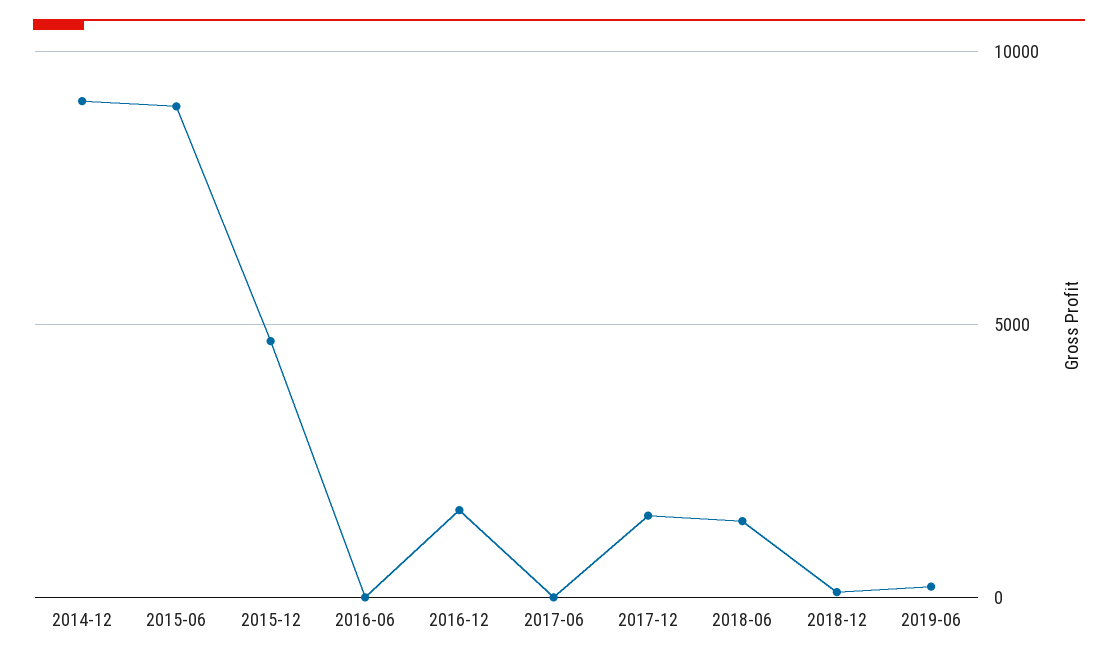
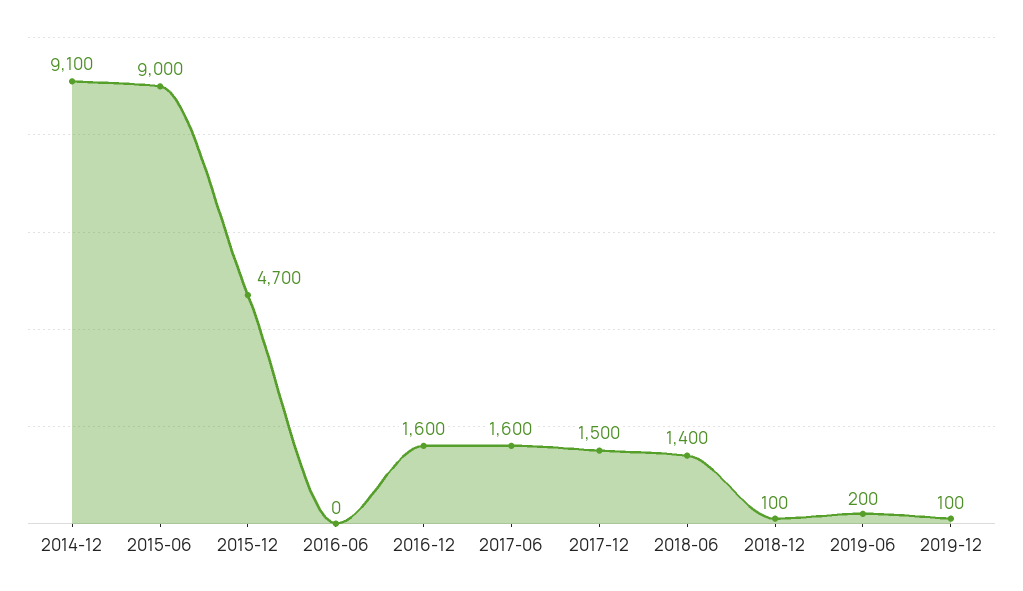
2017-06: 0 -> 1600
2019-12: none -> 100

